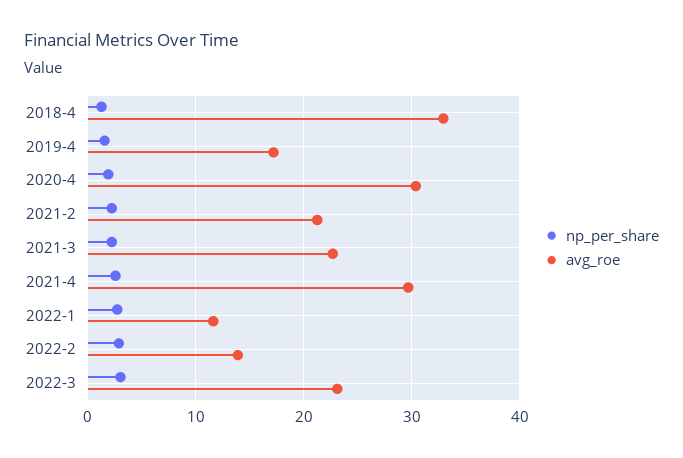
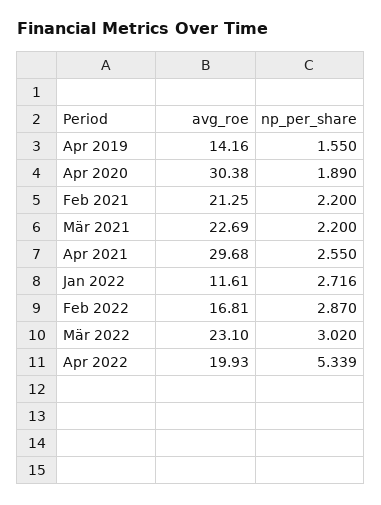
np_per_share, 2018-4: 1 -> none
avg_roe, 2018-4: 33 -> none
avg_roe, 2019-4: 17 -> 14.16
avg_roe, 2022-2: 14 -> 16.81
avg_roe, Apr 2022: none -> 19.93
np_per_share, Apr 2022: none -> 5.339

